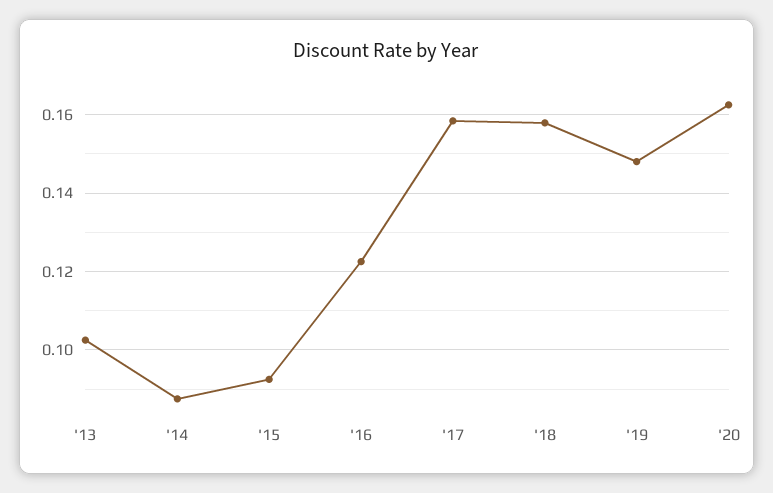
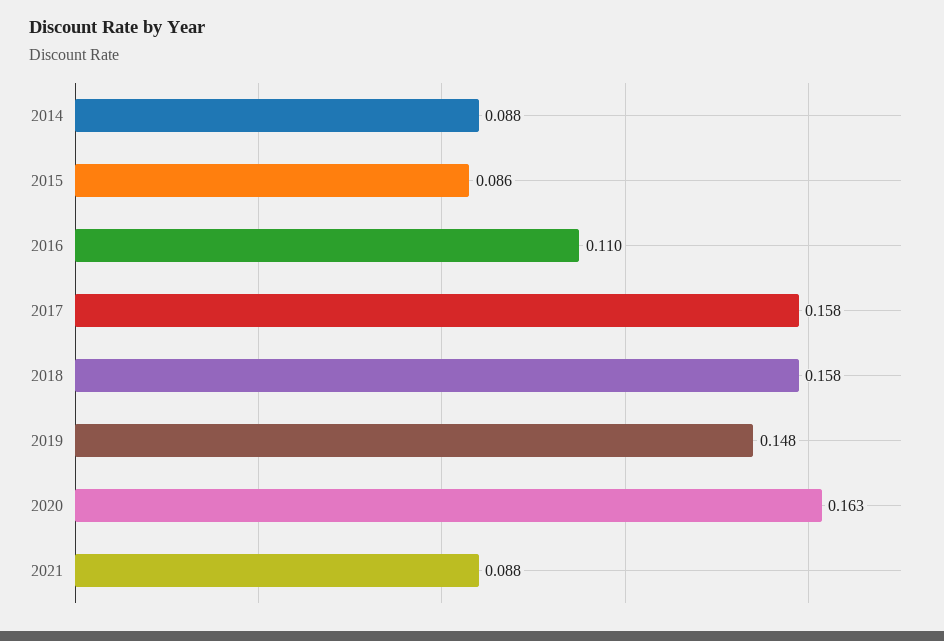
'13: 0.102 -> none
'15: 0.092 -> 0.086
'16: 0.122 -> 0.11
2021: none -> 0.088

